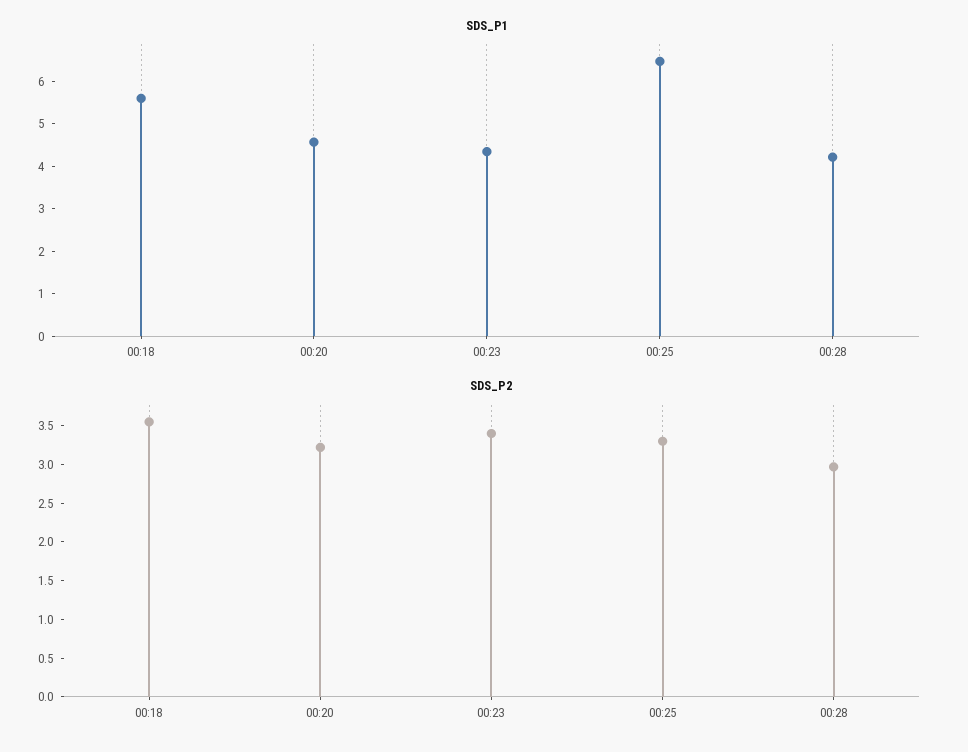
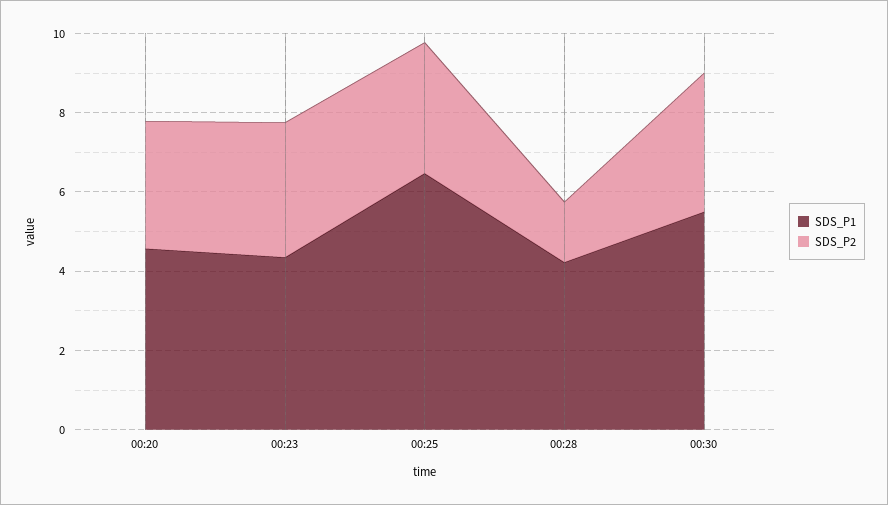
SDS_P1, 00:18: 5.6 -> none
SDS_P2, 00:18: 3.5 -> none
SDS_P2, 00:28: 3 -> 1.5
SDS_P1, 00:30: none -> 5.5
SDS_P2, 00:30: none -> 3.5

